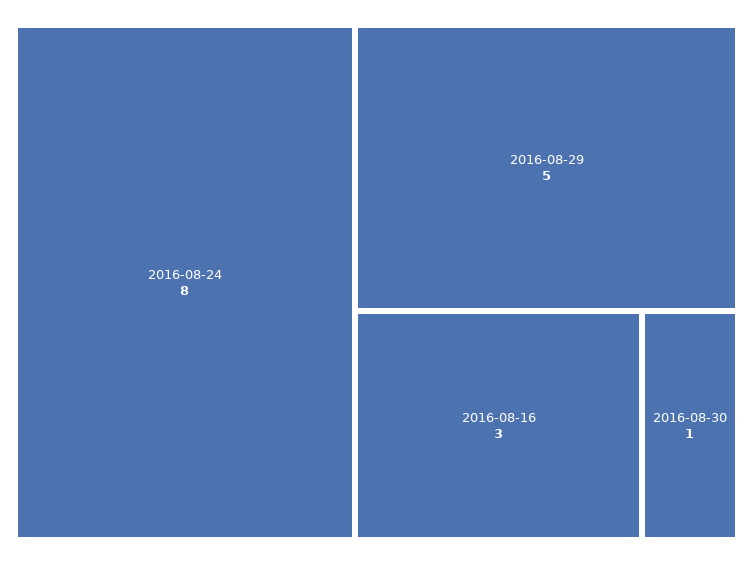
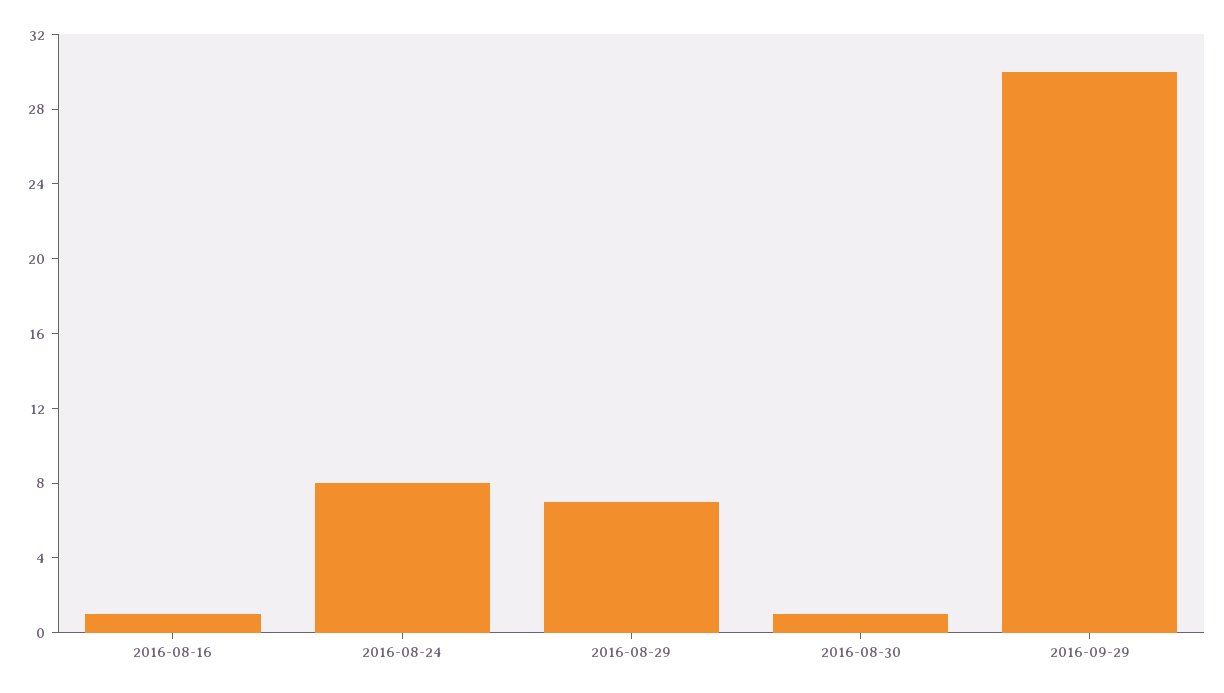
2016-08-29: 5 -> 7
2016-08-16: 3 -> 1
2016-09-29: none -> 30

